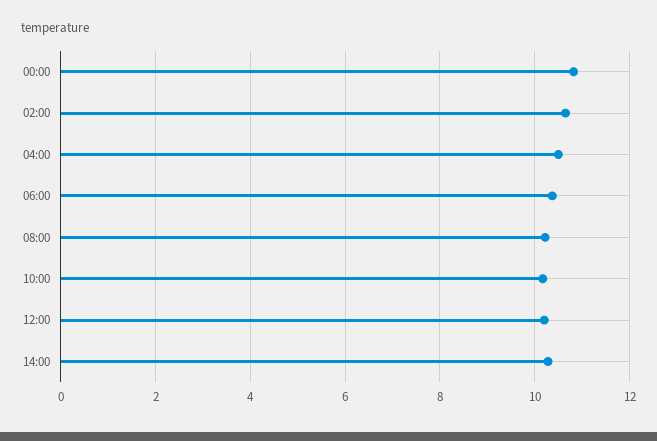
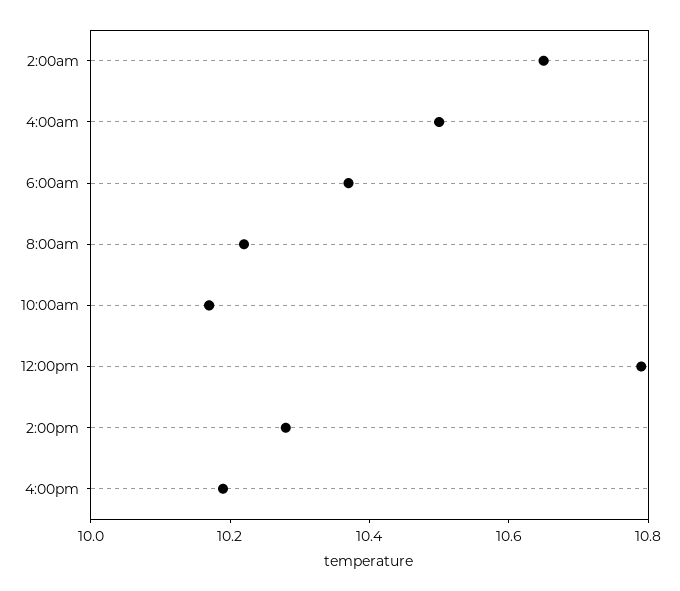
00:00: 10.8 -> none
12:00: 10.2 -> 10.8
4:00pm: none -> 10.2

